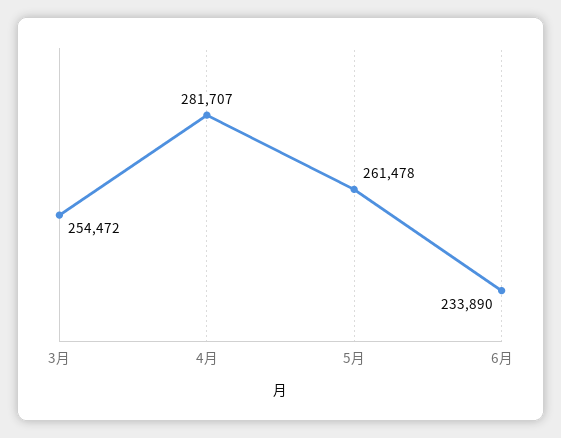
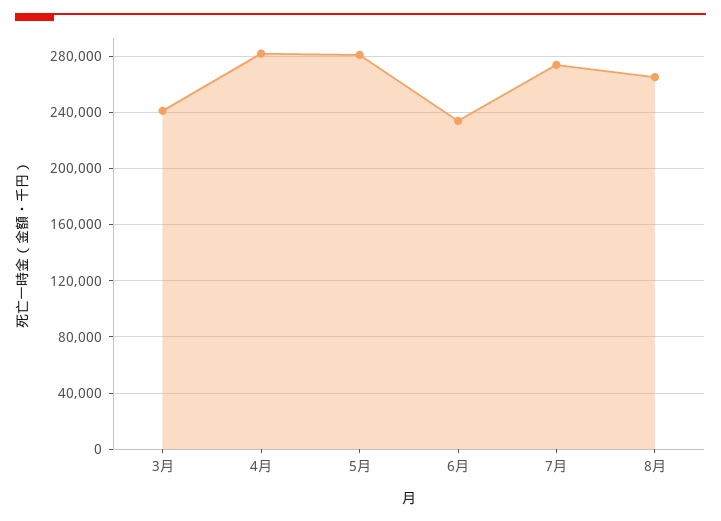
3月: 254472 -> 240000
5月: 261478 -> 280000
7月: none -> 275000
8月: none -> 265000

